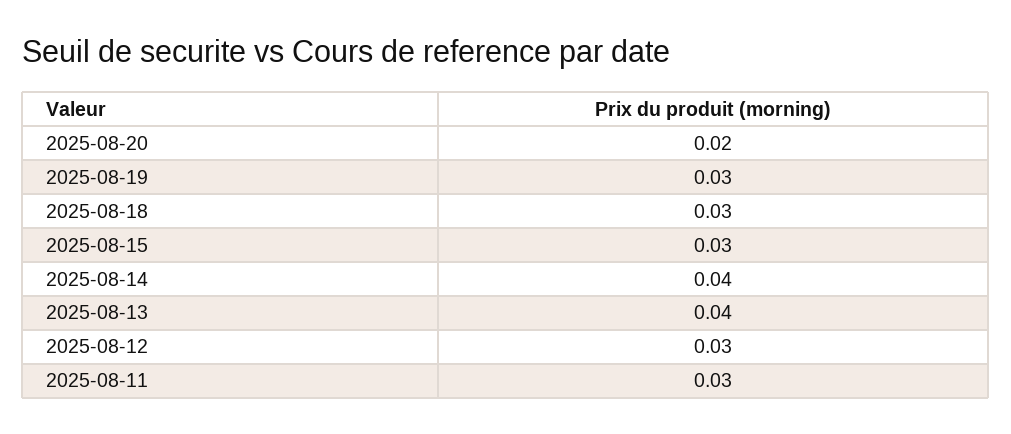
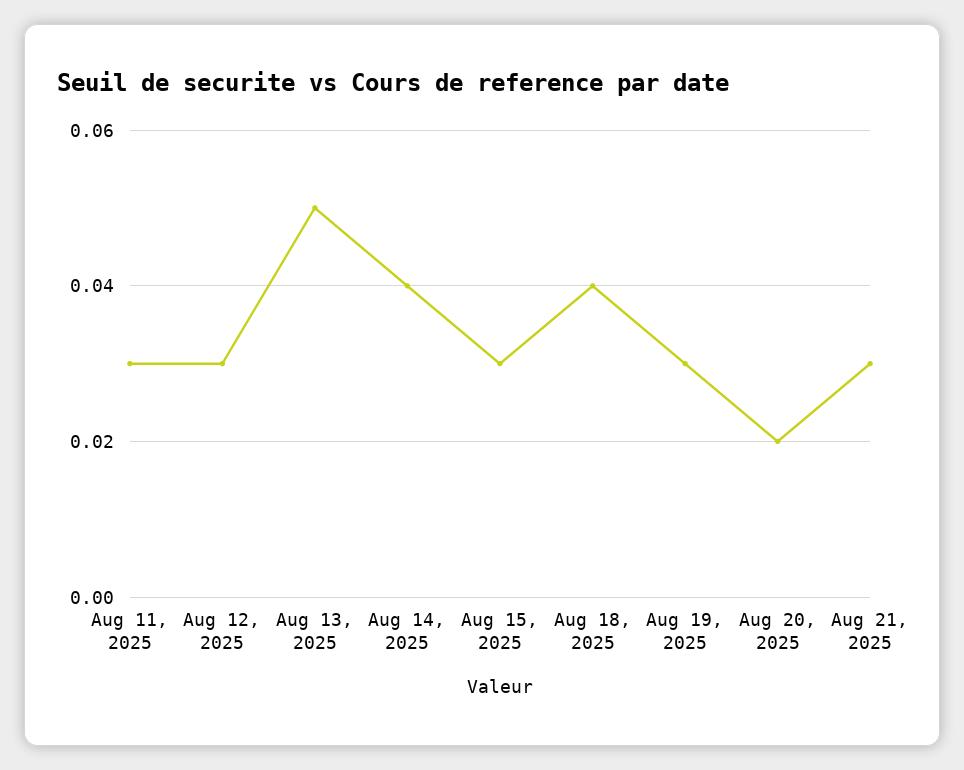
2025-08-18: 0.03 -> 0.04
2025-08-13: 0.04 -> 0.05
Aug 21, 2025: none -> 0.03

